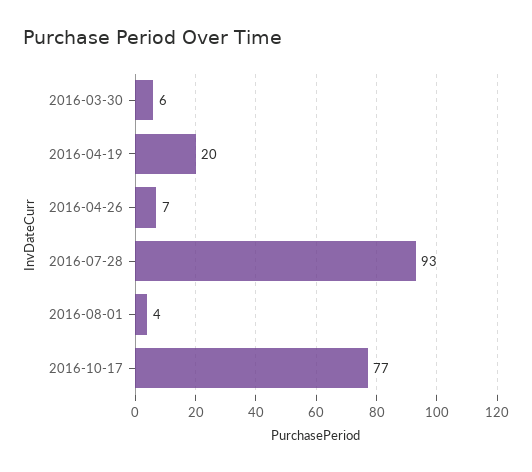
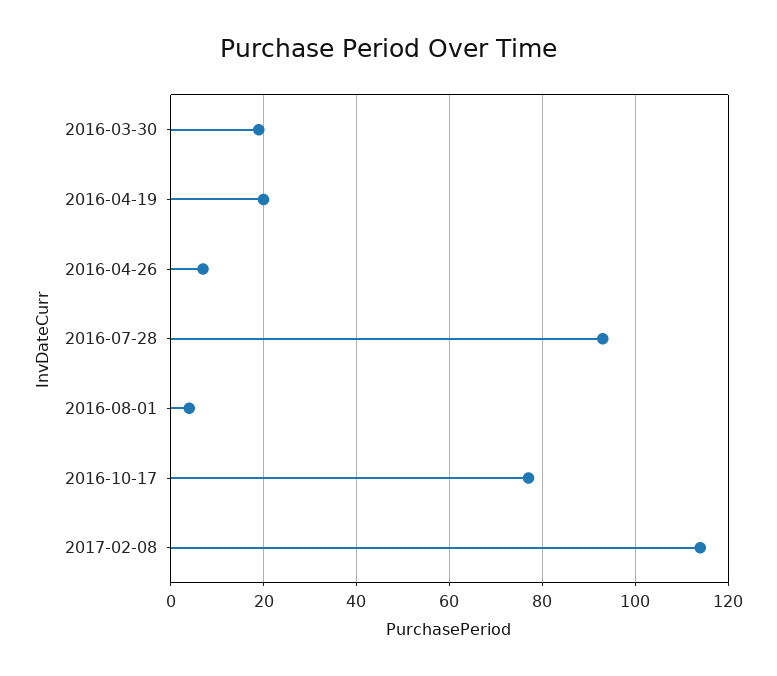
2016-03-30: 6 -> 20
2017-02-08: none -> 115

